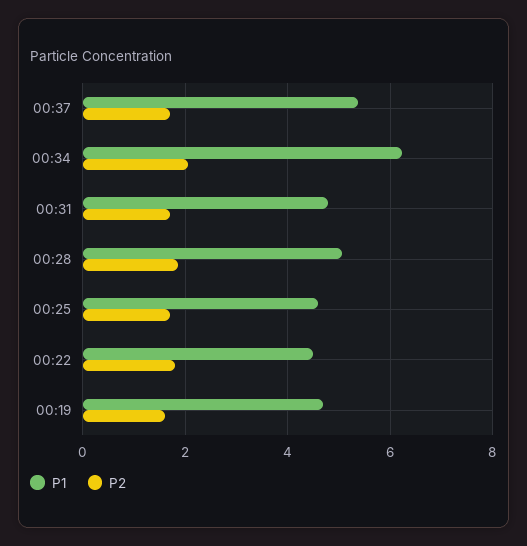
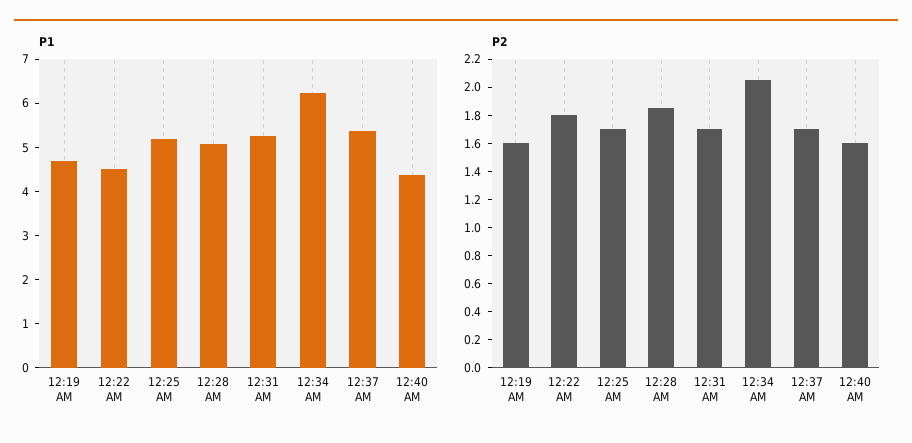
P1, 00:31: 4.8 -> 5.2
P1, 00:25: 4.6 -> 5.2
P1, 12:40 AM: none -> 4.4
P2, 12:40 AM: none -> 1.6

